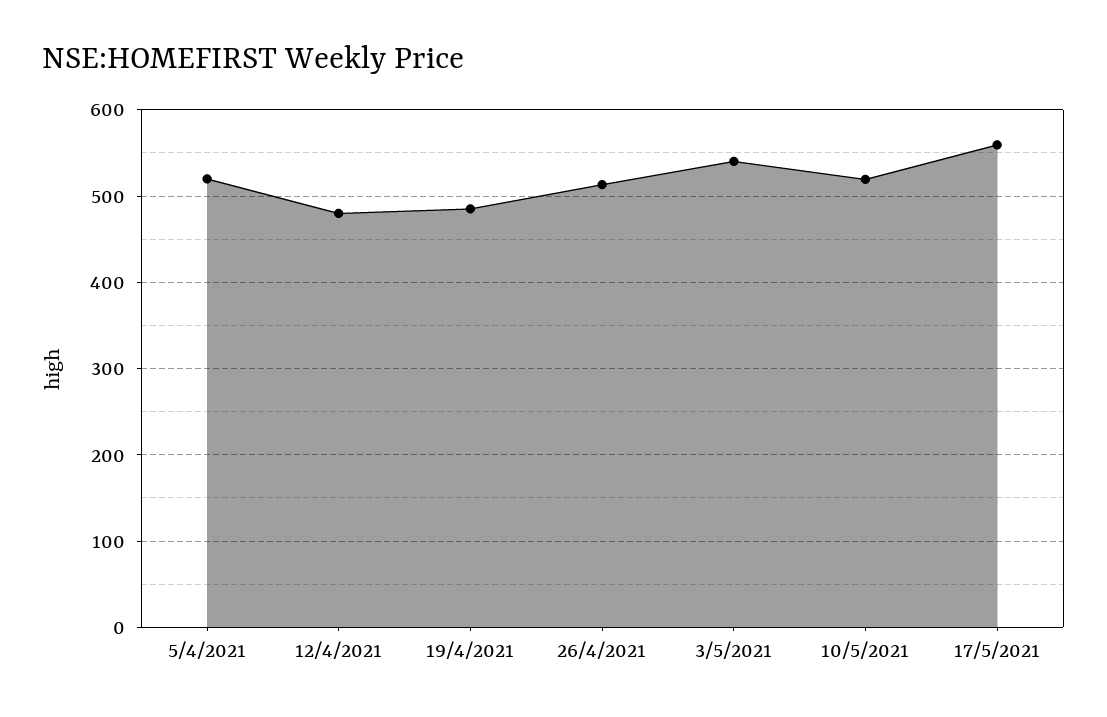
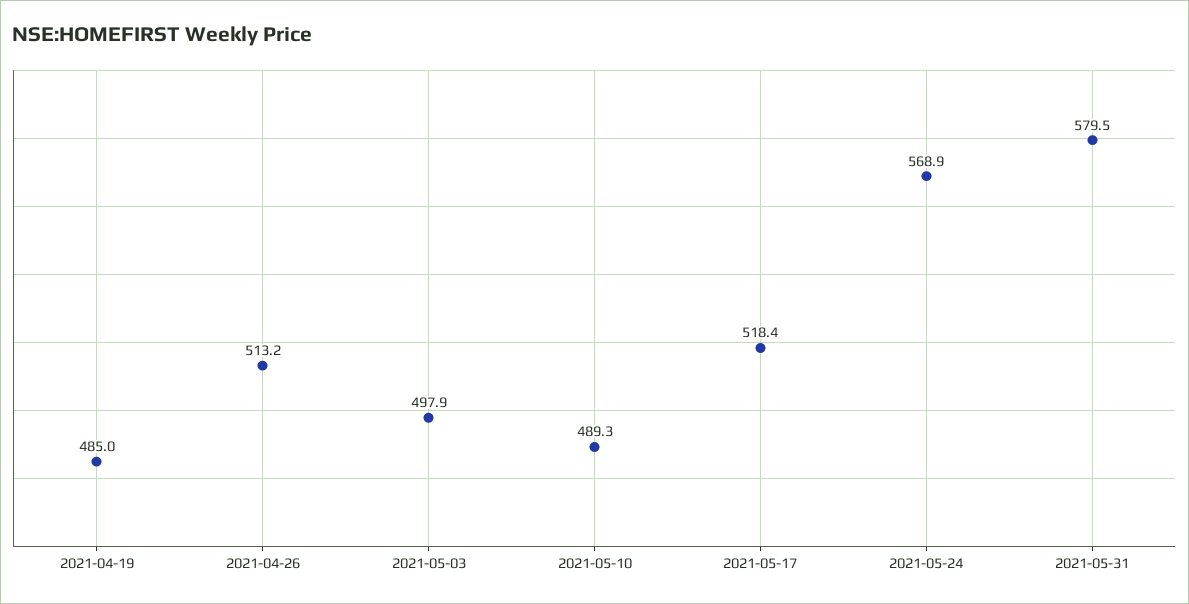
5/4/2021: 520 -> none
12/4/2021: 480 -> none
3/5/2021: 540 -> 497.9
10/5/2021: 520 -> 489.3
17/5/2021: 560 -> 518.4
2021-05-24: none -> 568.9
2021-05-31: none -> 579.5

